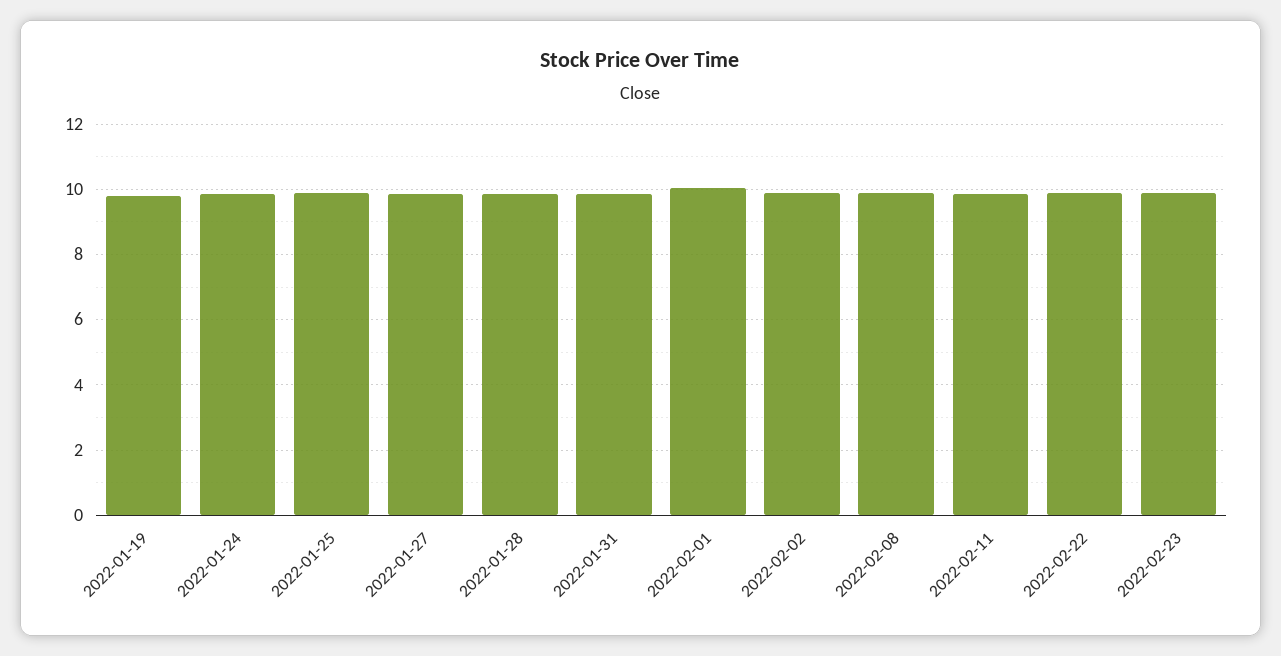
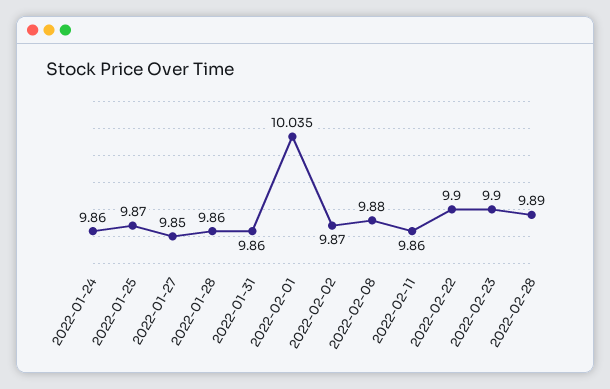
2022-01-19: 9.8 -> none
2022-02-28: none -> 9.89

